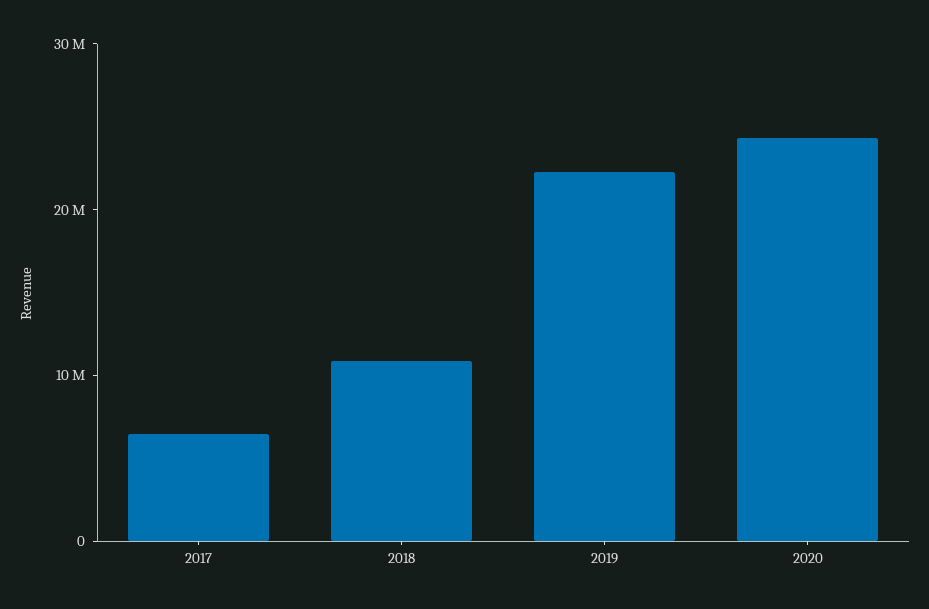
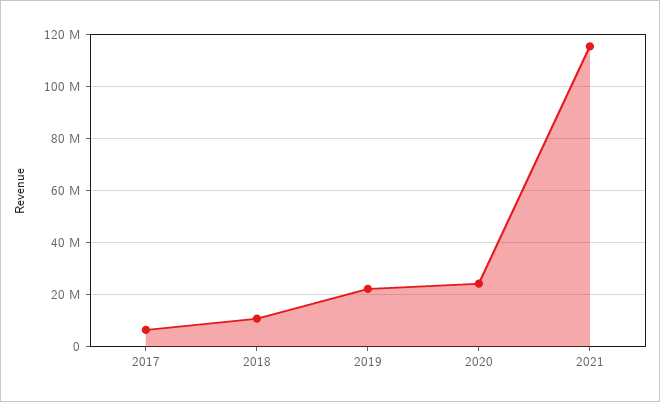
2021: none -> 115000000

